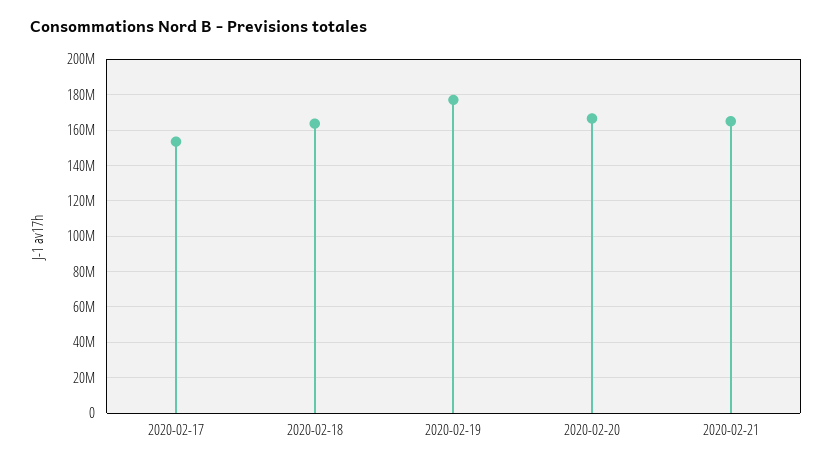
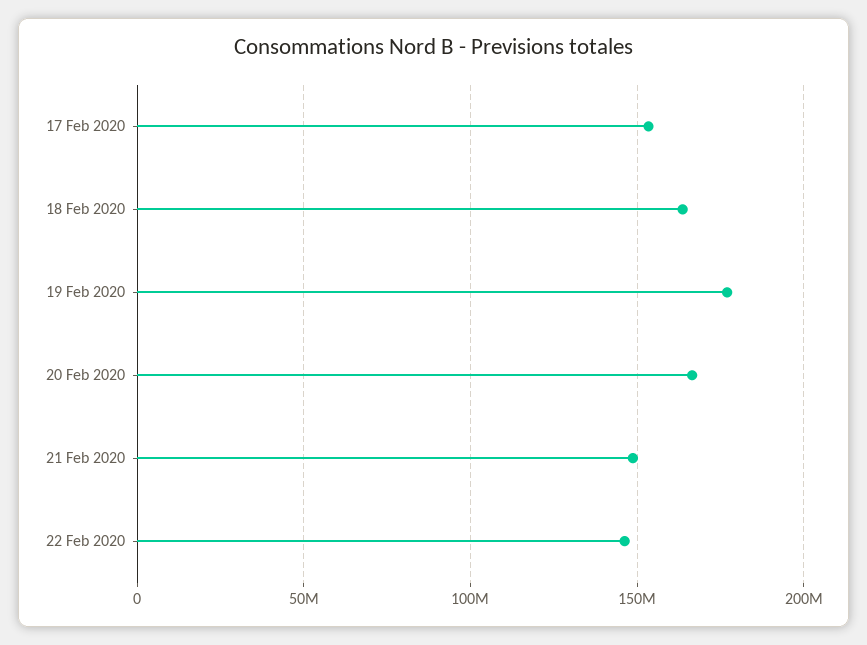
2020-02-21: 165000000 -> 150000000
22 Feb 2020: none -> 145000000

